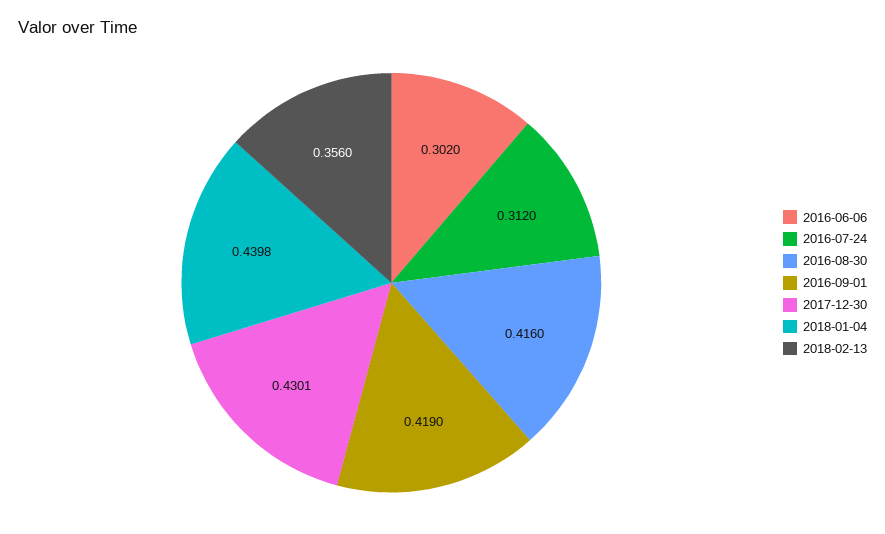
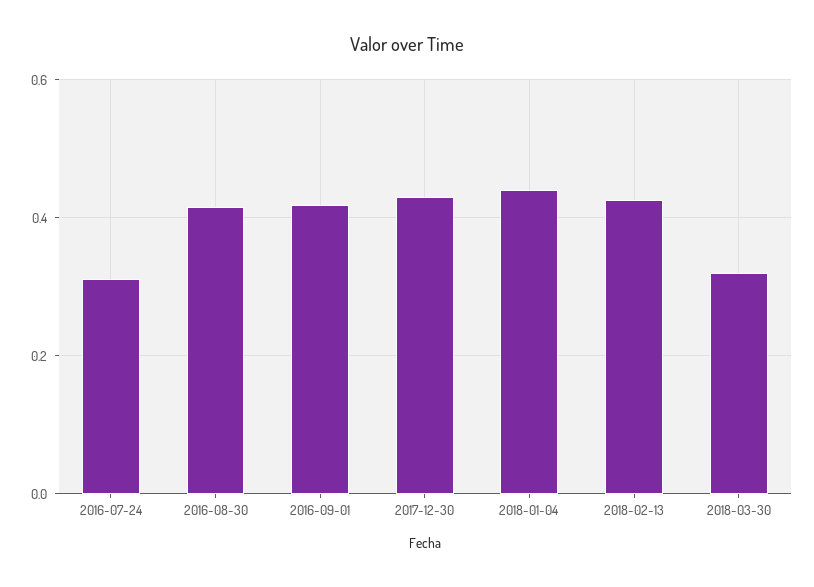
2016-06-06: 0.302 -> none
2018-02-13: 0.356 -> 0.42
2018-03-30: none -> 0.32

